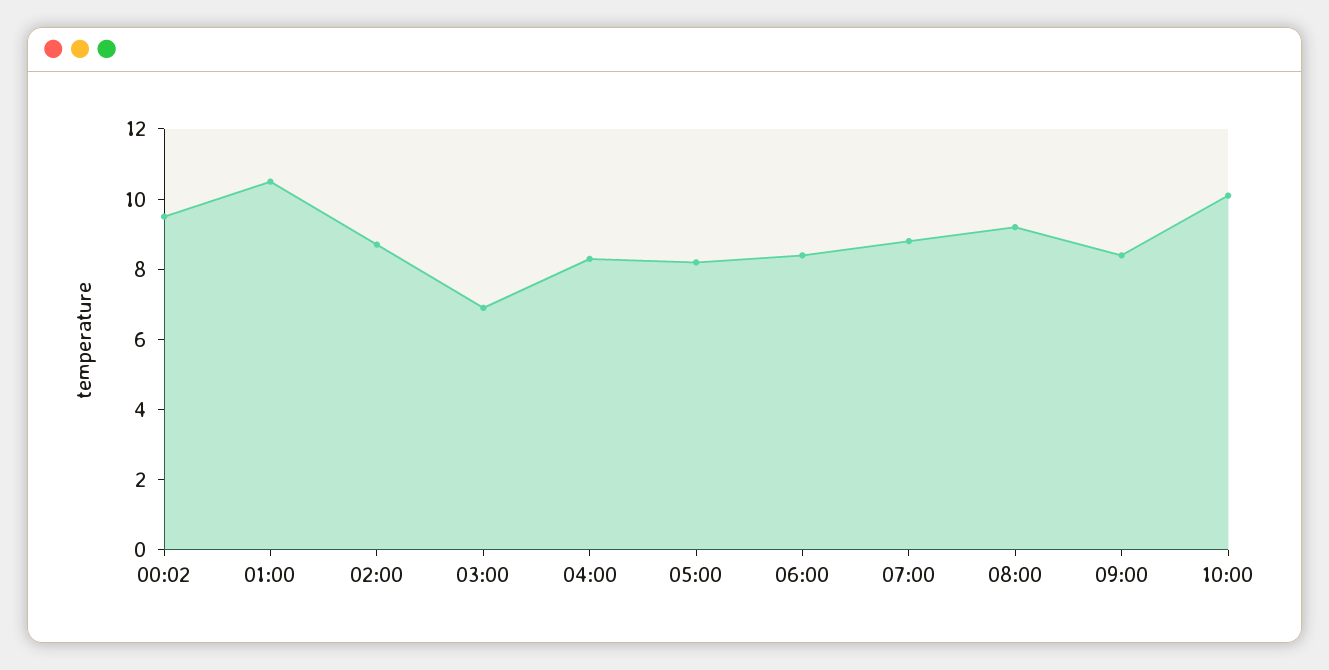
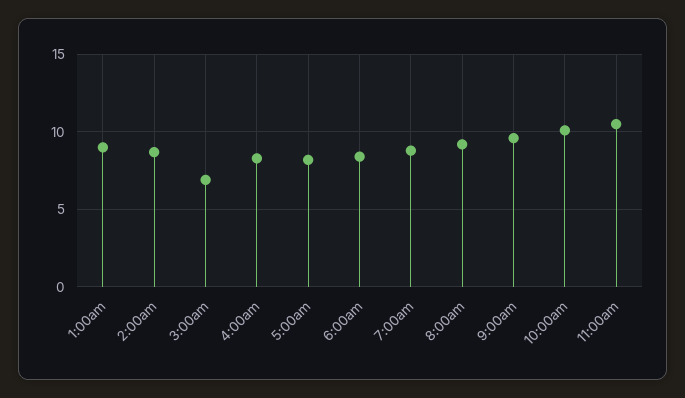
00:02: 9.5 -> none
01:00: 10.5 -> 9
09:00: 8.5 -> 9.5
11:00am: none -> 10.5

